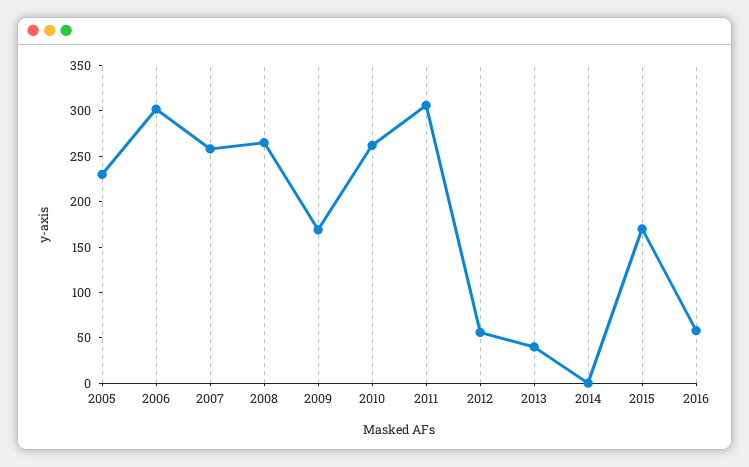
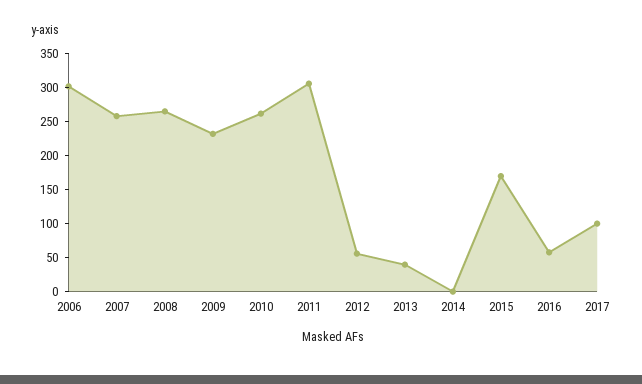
2005: 230 -> none
2009: 170 -> 225
2017: none -> 100

